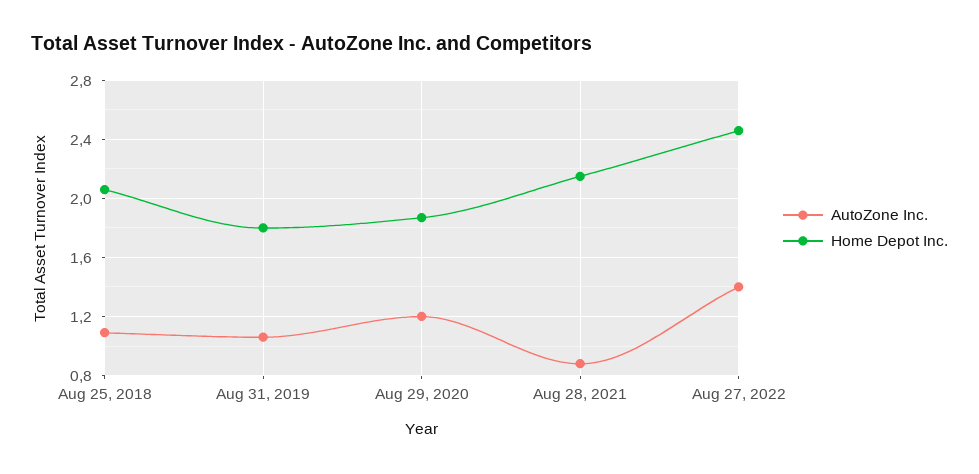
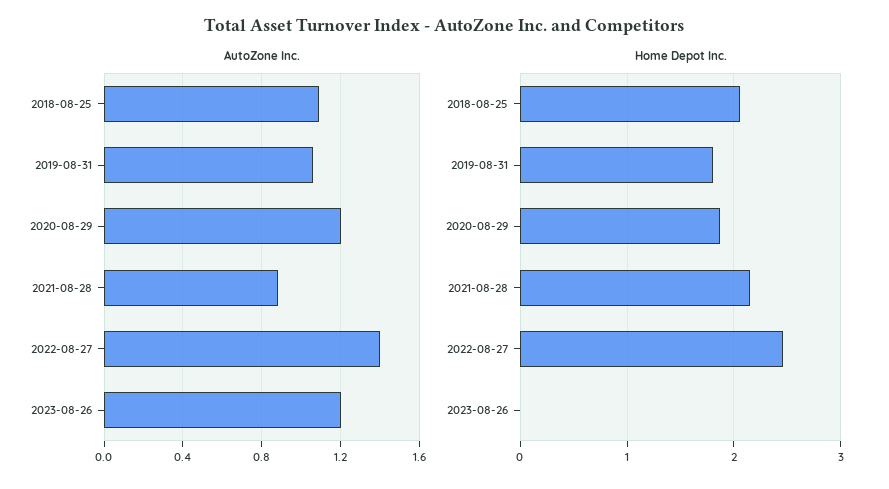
AutoZone Inc., 2023-08-26: none -> 1.2
Home Depot Inc., 2023-08-26: none -> 0

